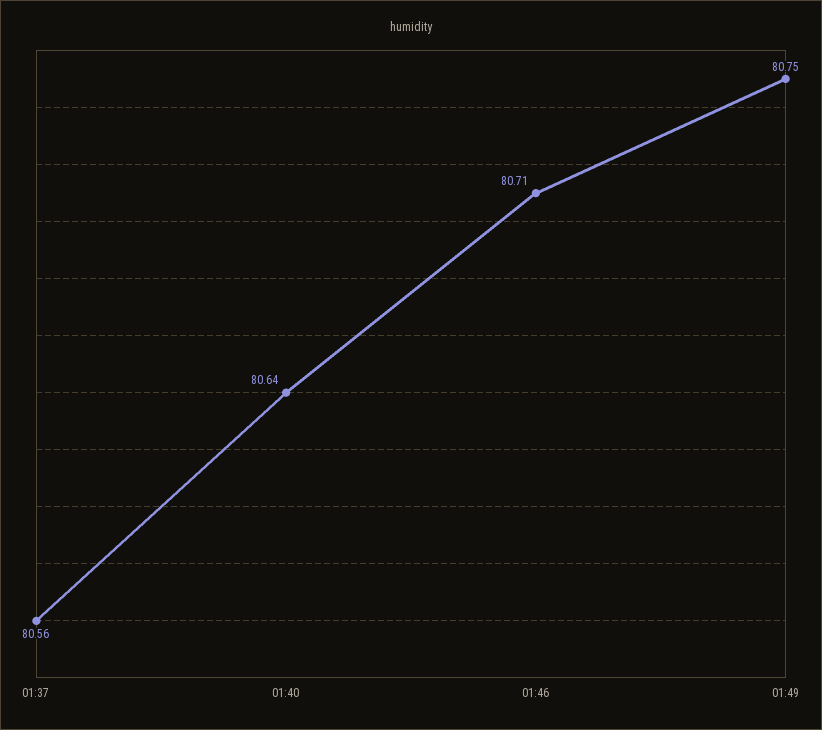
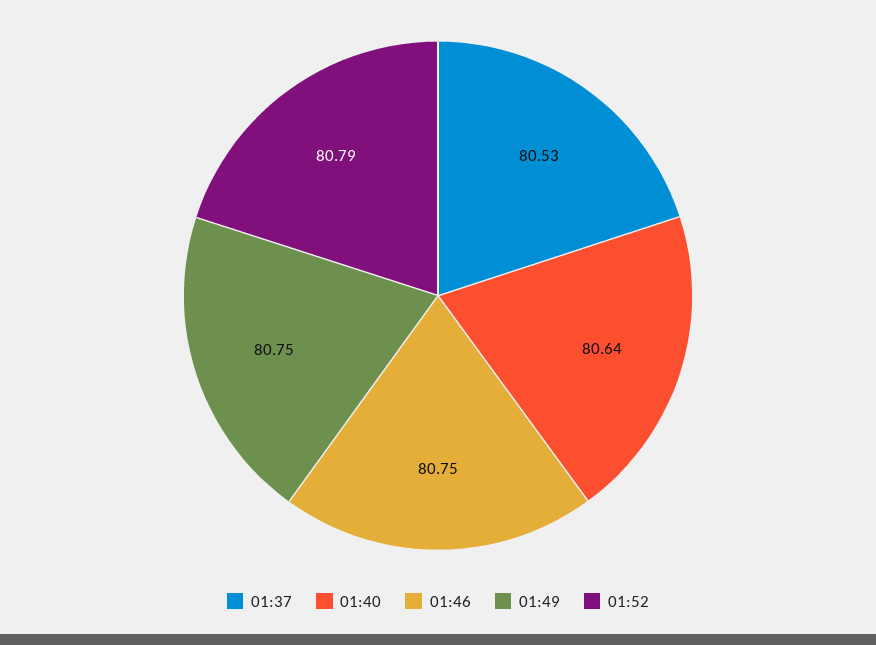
01:37: 80.56 -> 80.53
01:46: 80.71 -> 80.75
01:52: none -> 80.79

